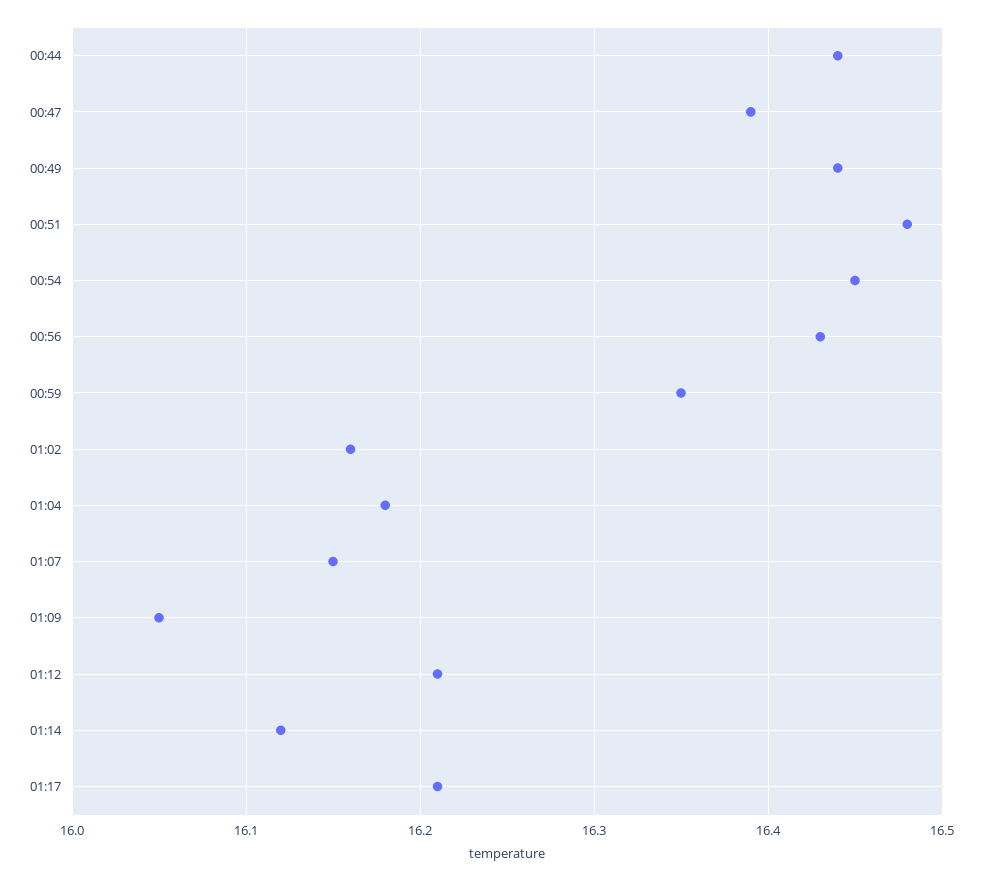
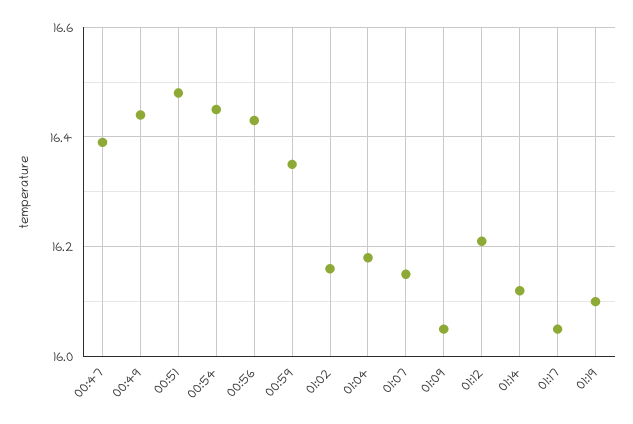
00:44: 16.44 -> none
01:17: 16.21 -> 16.05
01:19: none -> 16.1

